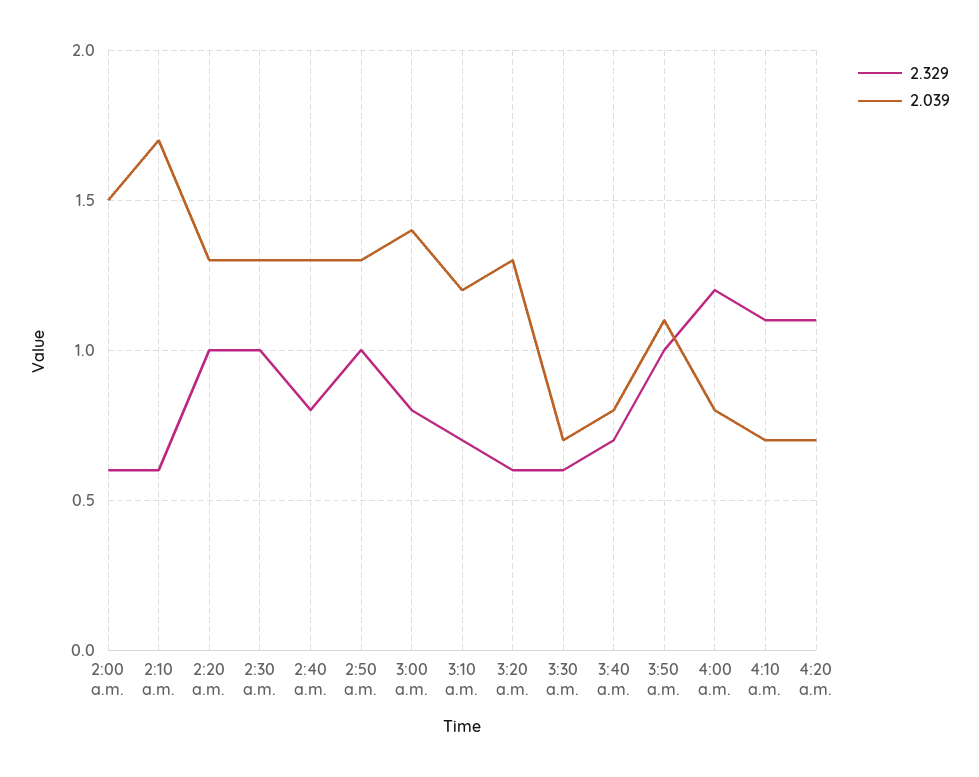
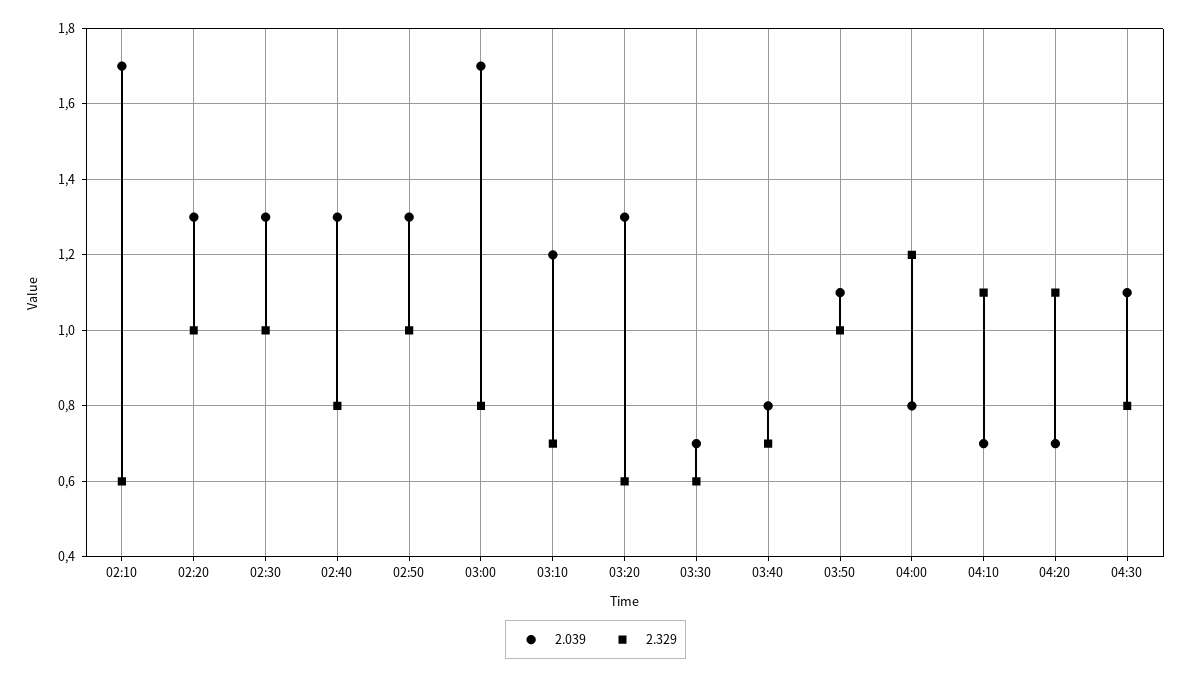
2.329, 2:00 a.m.: 0.6 -> none
2.039, 2:00 a.m.: 1.5 -> none
2.039, 3:00 a.m.: 1.4 -> 1.7
2.039, 04:30: none -> 1.1
2.329, 04:30: none -> 0.8

